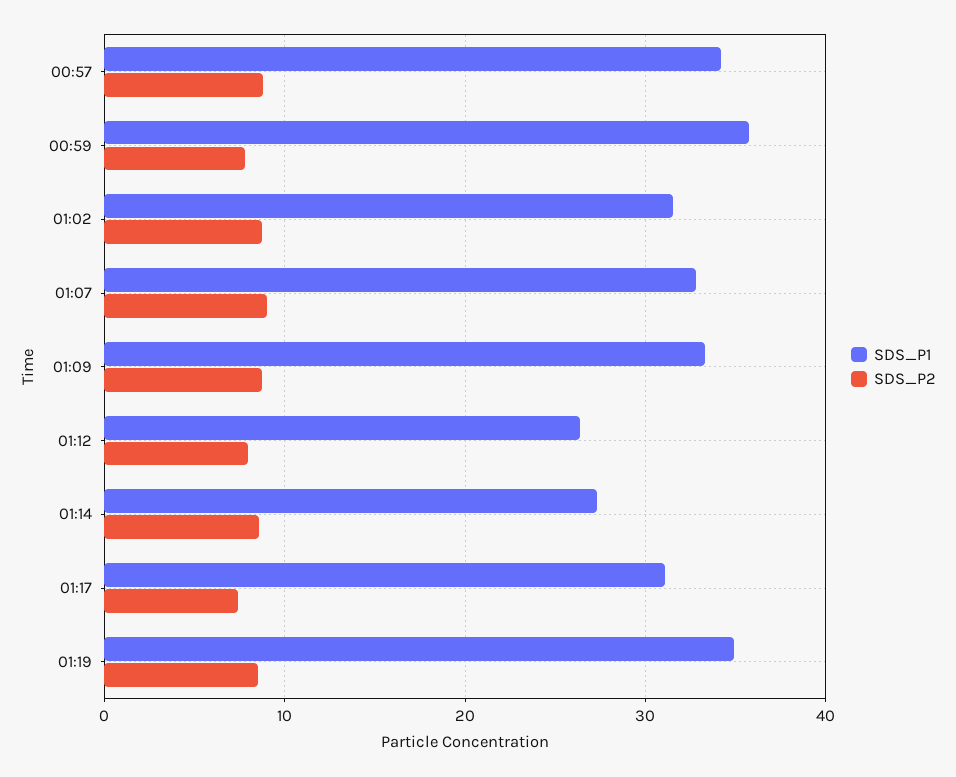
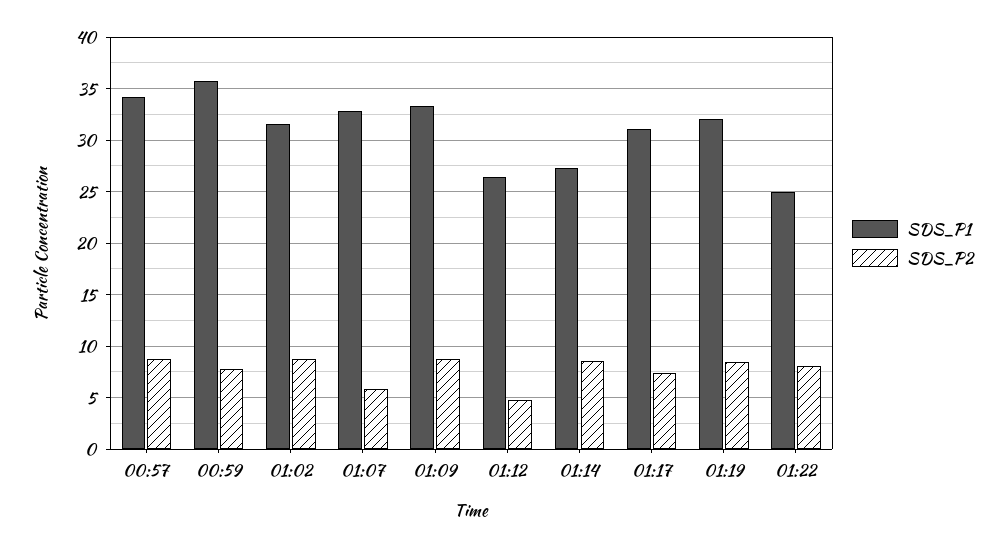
SDS_P2, 01:07: 9 -> 6
SDS_P2, 01:12: 8 -> 5
SDS_P1, 01:19: 35 -> 32
SDS_P1, 01:22: none -> 25
SDS_P2, 01:22: none -> 8

